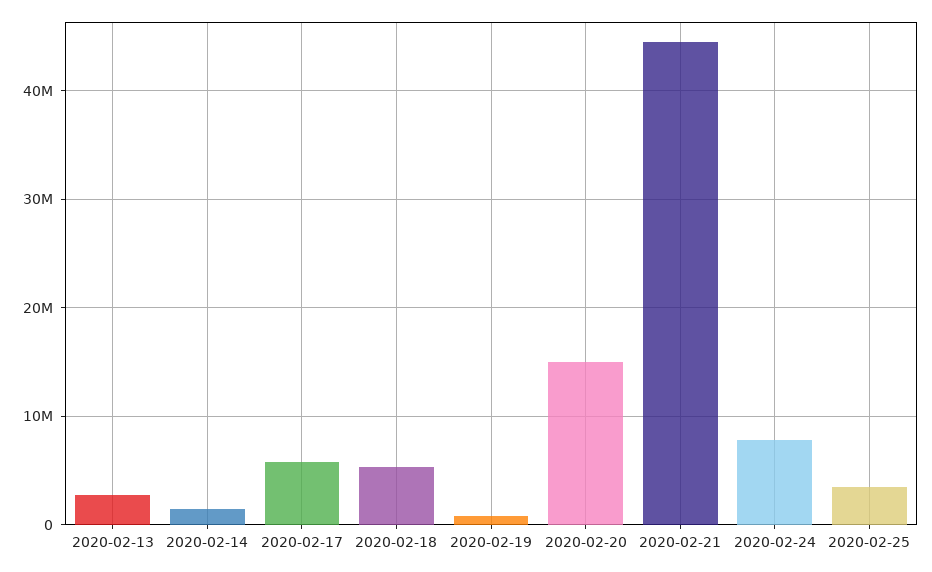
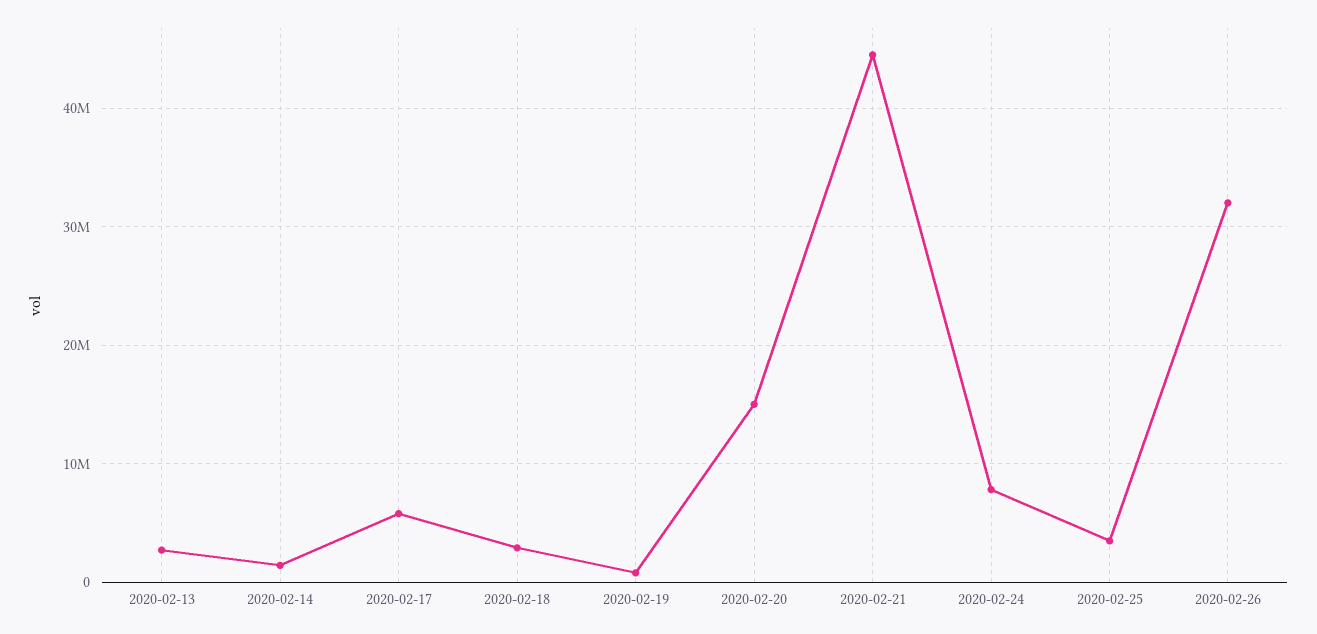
2020-02-18: 5000000 -> 3000000
2020-02-26: none -> 32000000

